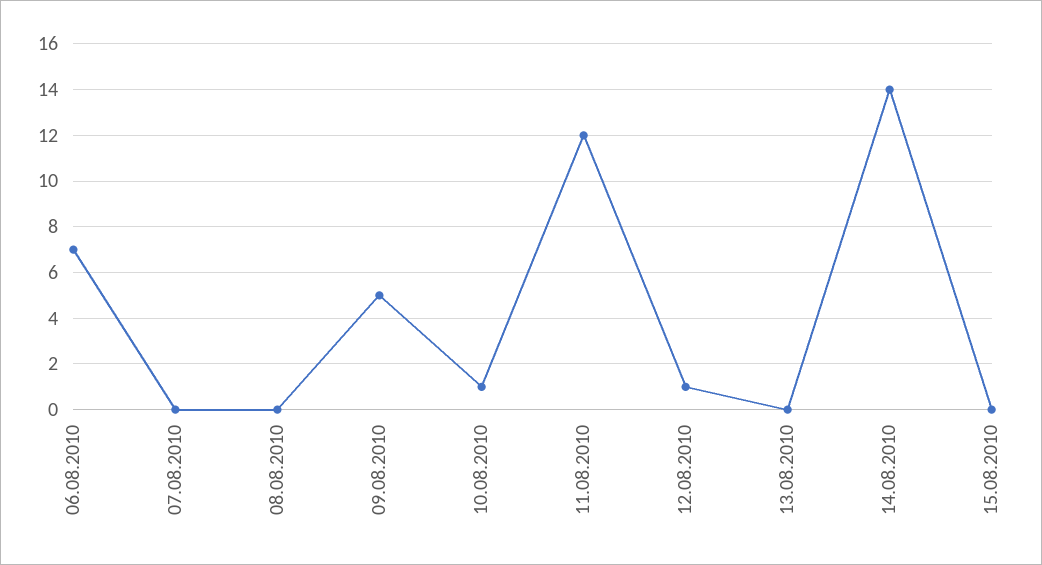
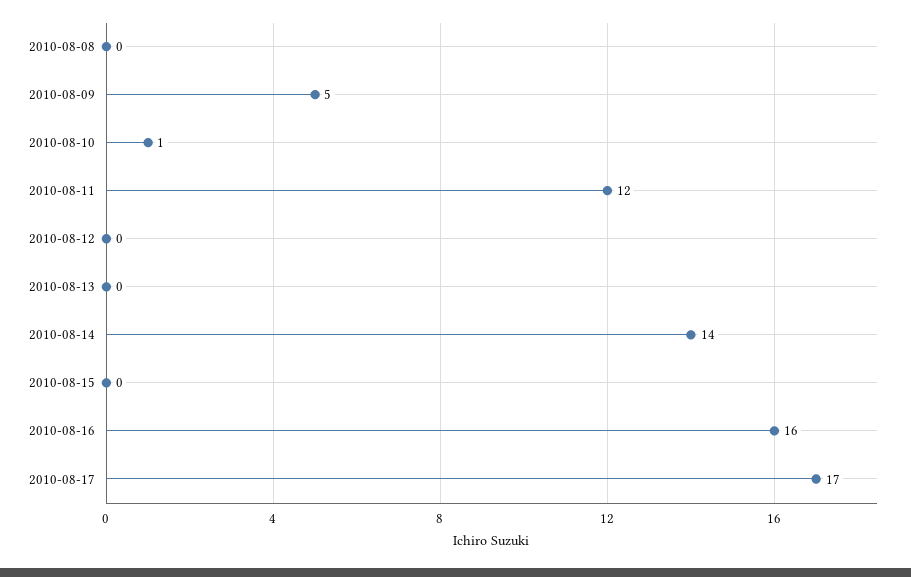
06.08.2010: 7 -> none
07.08.2010: 0 -> none
12.08.2010: 1 -> 0
2010-08-16: none -> 16
2010-08-17: none -> 17

